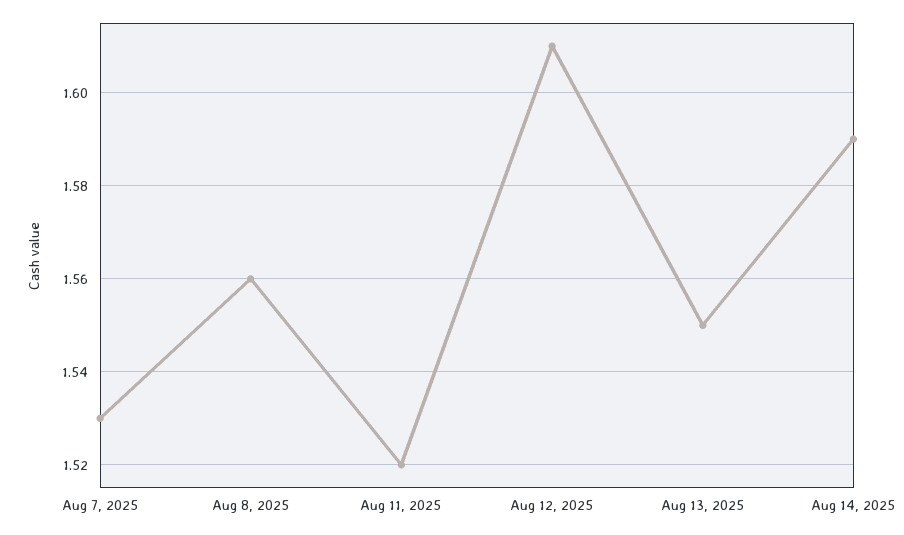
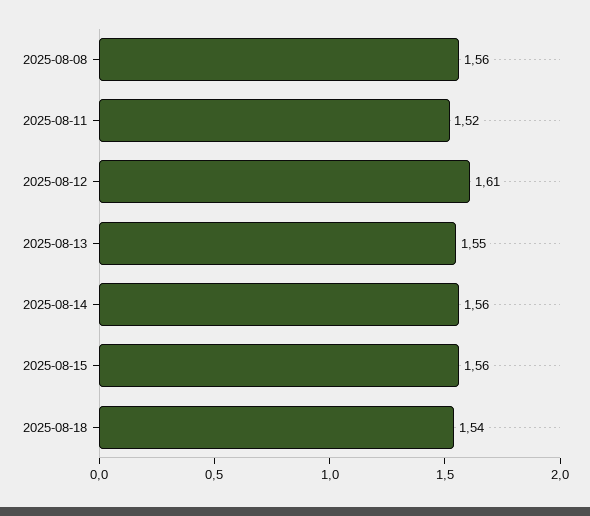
Aug 7, 2025: 1.53 -> none
Aug 14, 2025: 1.59 -> 1.56
2025-08-15: none -> 1.56
2025-08-18: none -> 1.54

